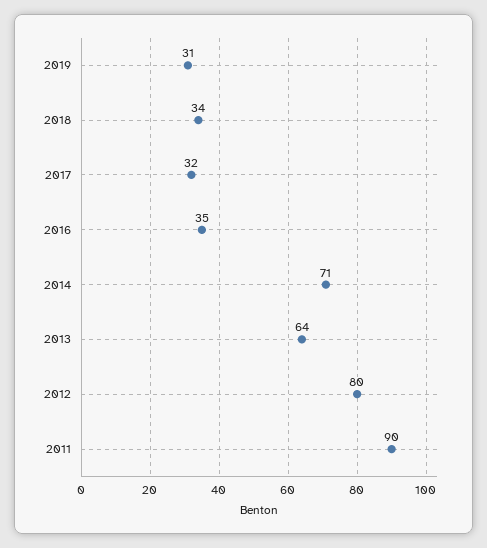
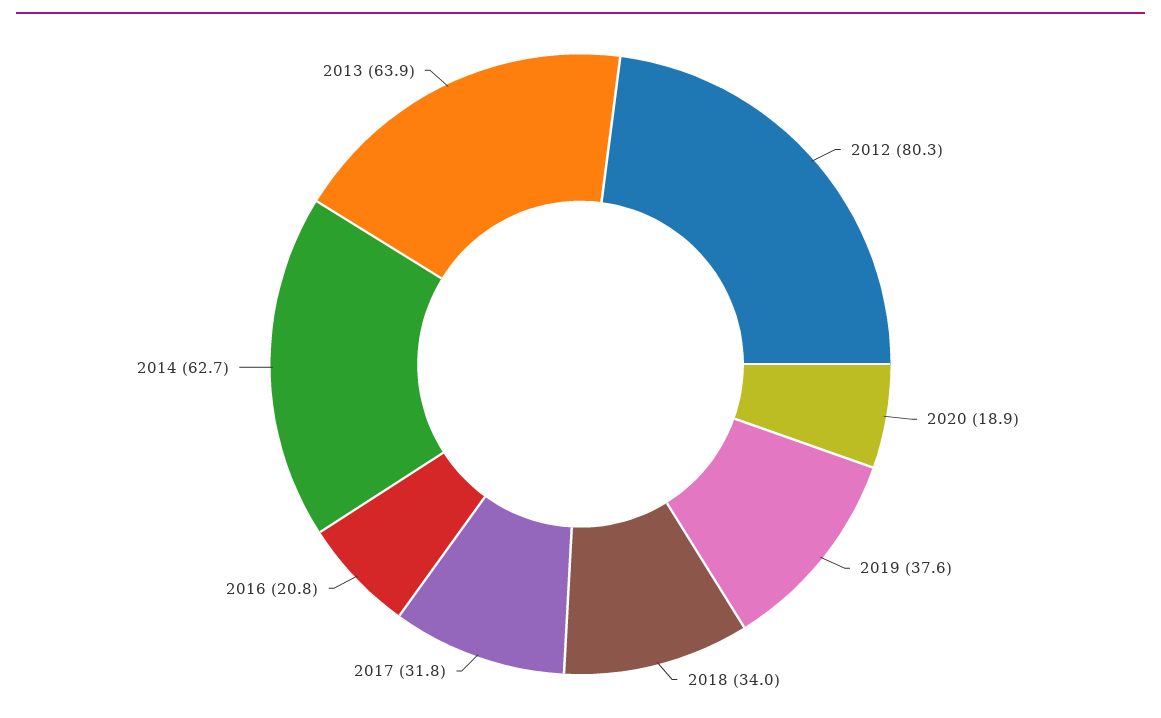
2019: 31 -> 37.6
2016: 35 -> 20.8
2014: 71 -> 62.7
2011: 90 -> none
2020: none -> 18.9

